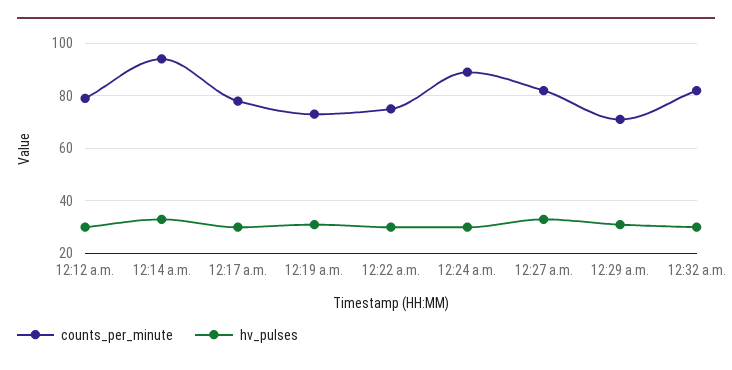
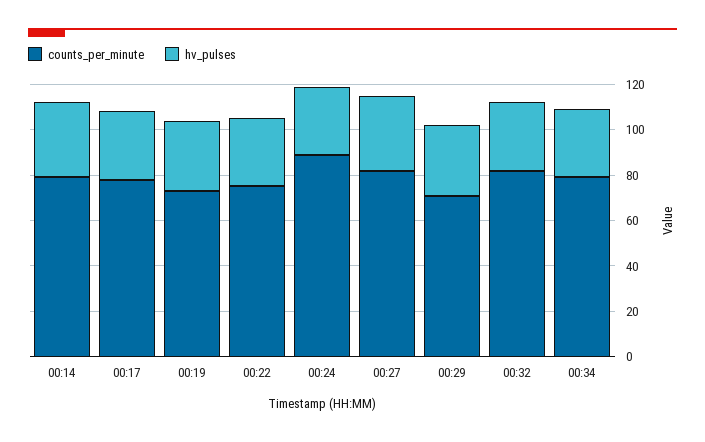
counts_per_minute, 12:12 a.m.: 80 -> none
hv_pulses, 12:12 a.m.: 30 -> none
counts_per_minute, 12:14 a.m.: 95 -> 80
counts_per_minute, 00:34: none -> 80
hv_pulses, 00:34: none -> 30

